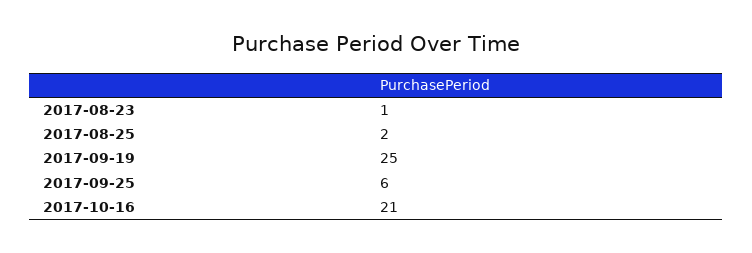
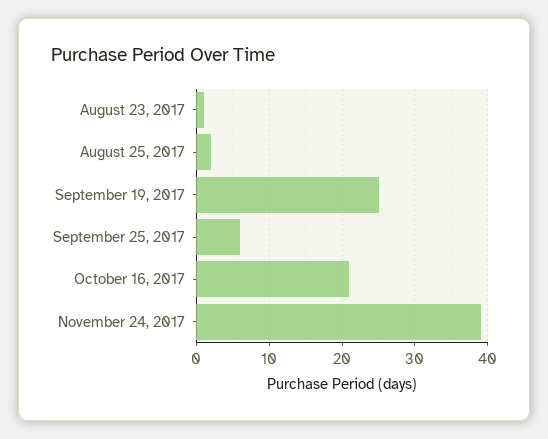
November 24, 2017: none -> 39

